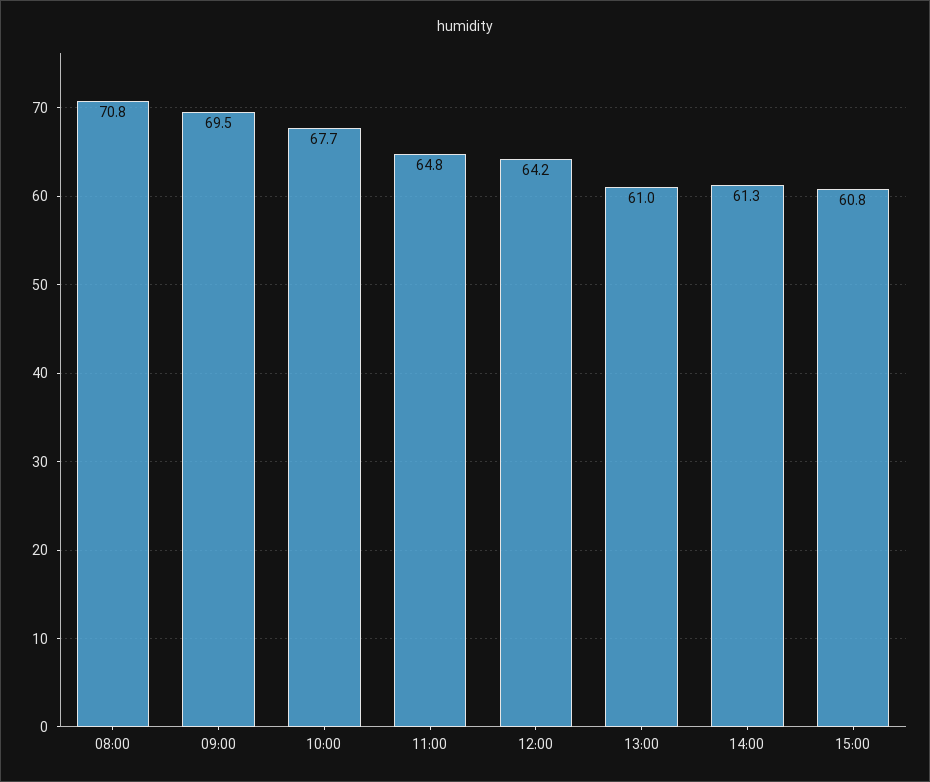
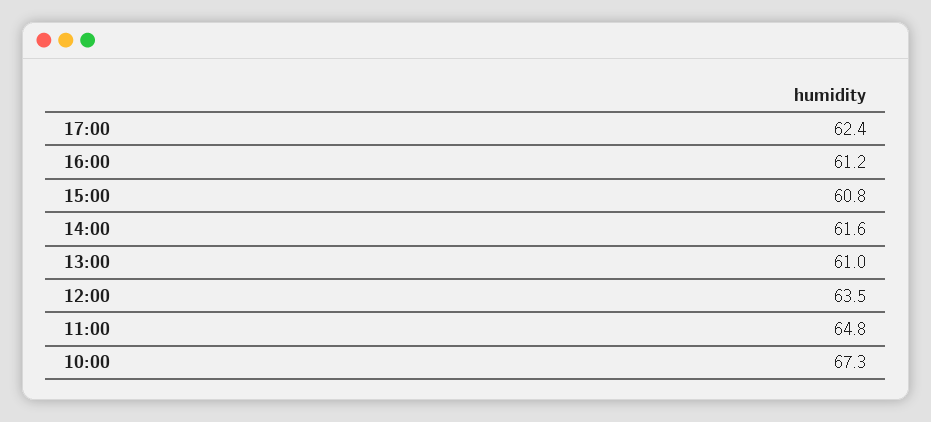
08:00: 70.8 -> none
09:00: 69.5 -> none
10:00: 67.7 -> 67.3
12:00: 64.2 -> 63.5
14:00: 61.3 -> 61.6
17:00: none -> 62.4
16:00: none -> 61.2

